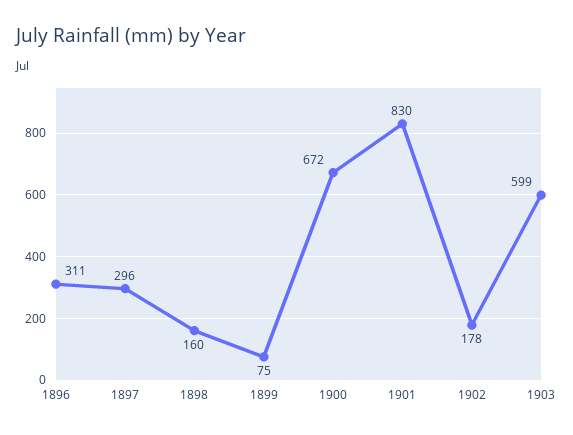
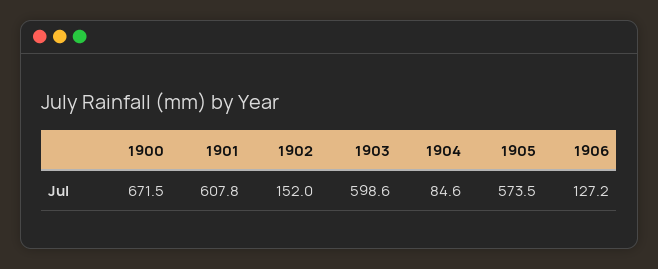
1896: 311 -> none
1897: 296 -> none
1898: 160 -> none
1899: 75 -> none
1901: 830 -> 607.8
1902: 178 -> 152
1904: none -> 84.6
1905: none -> 573.5
1906: none -> 127.2

